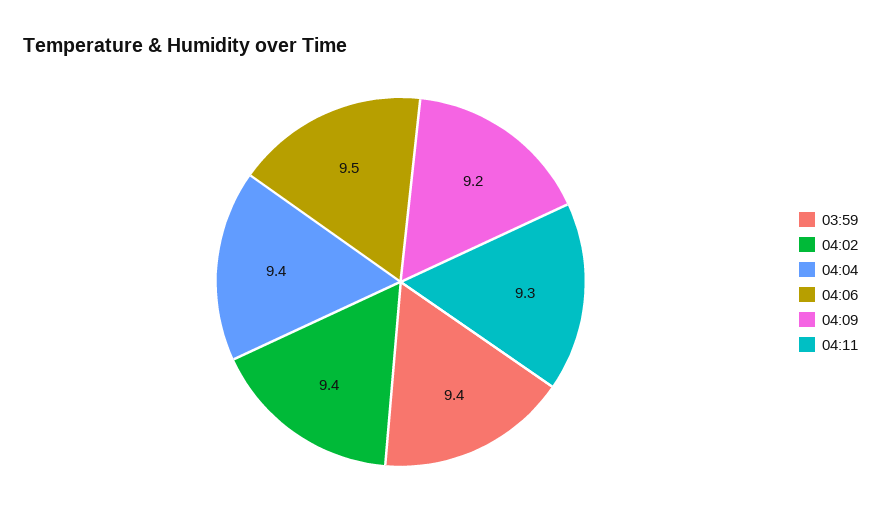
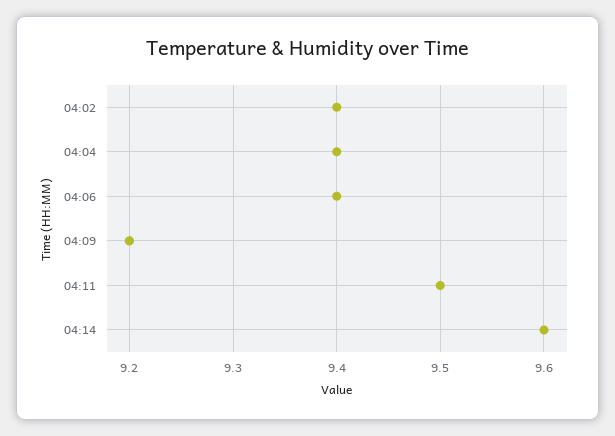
03:59: 9.4 -> none
04:06: 9.5 -> 9.4
04:11: 9.3 -> 9.5
04:14: none -> 9.6

